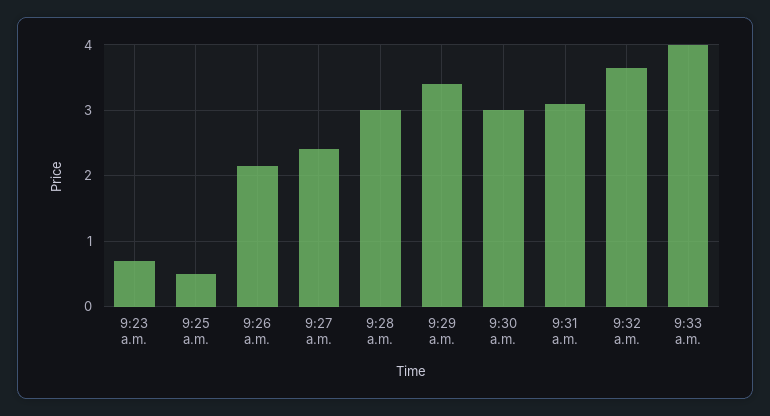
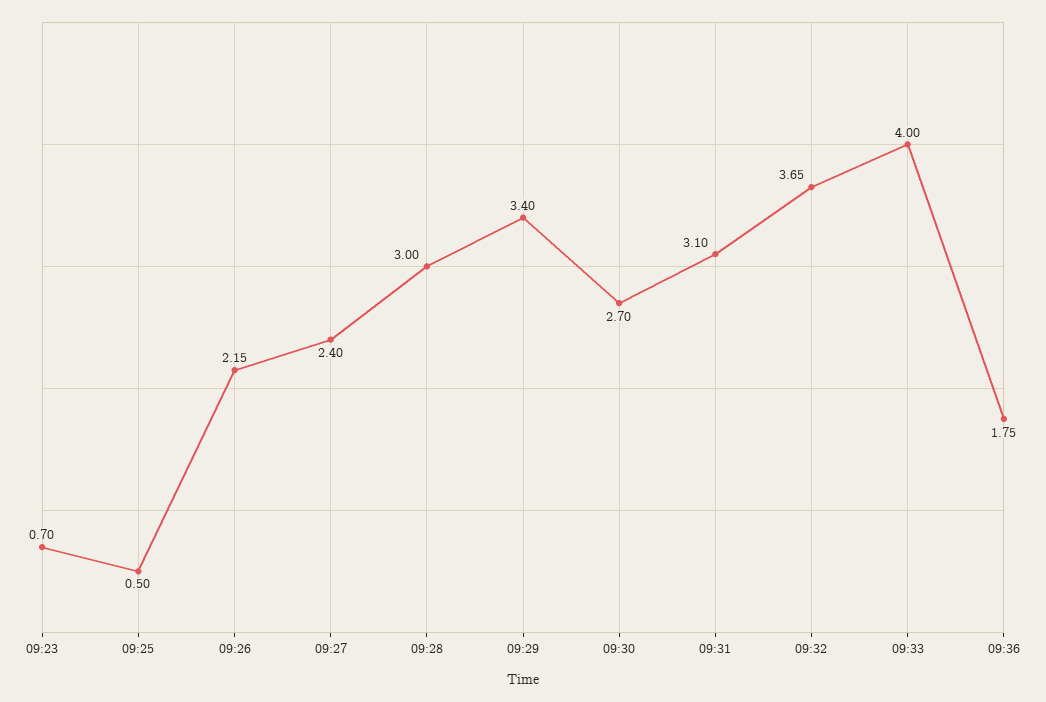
9:30 a.m.: 3 -> 2.7
09:36: none -> 1.75

